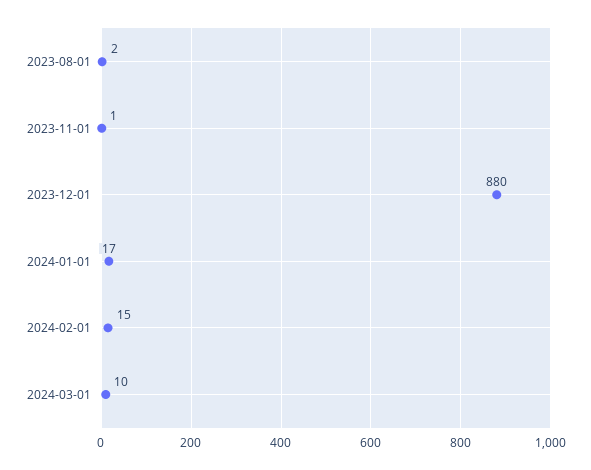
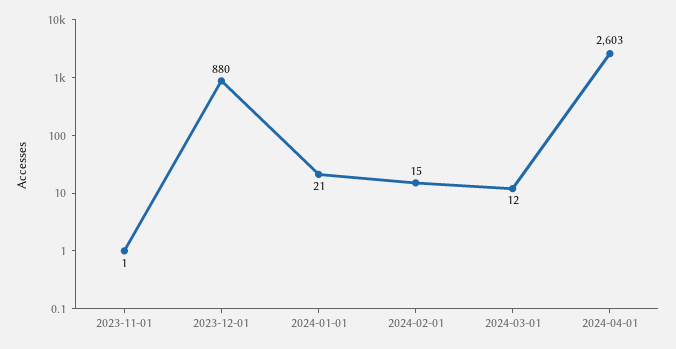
2023-08-01: 2 -> none
2024-01-01: 17 -> 21
2024-03-01: 10 -> 12
2024-04-01: none -> 2603

